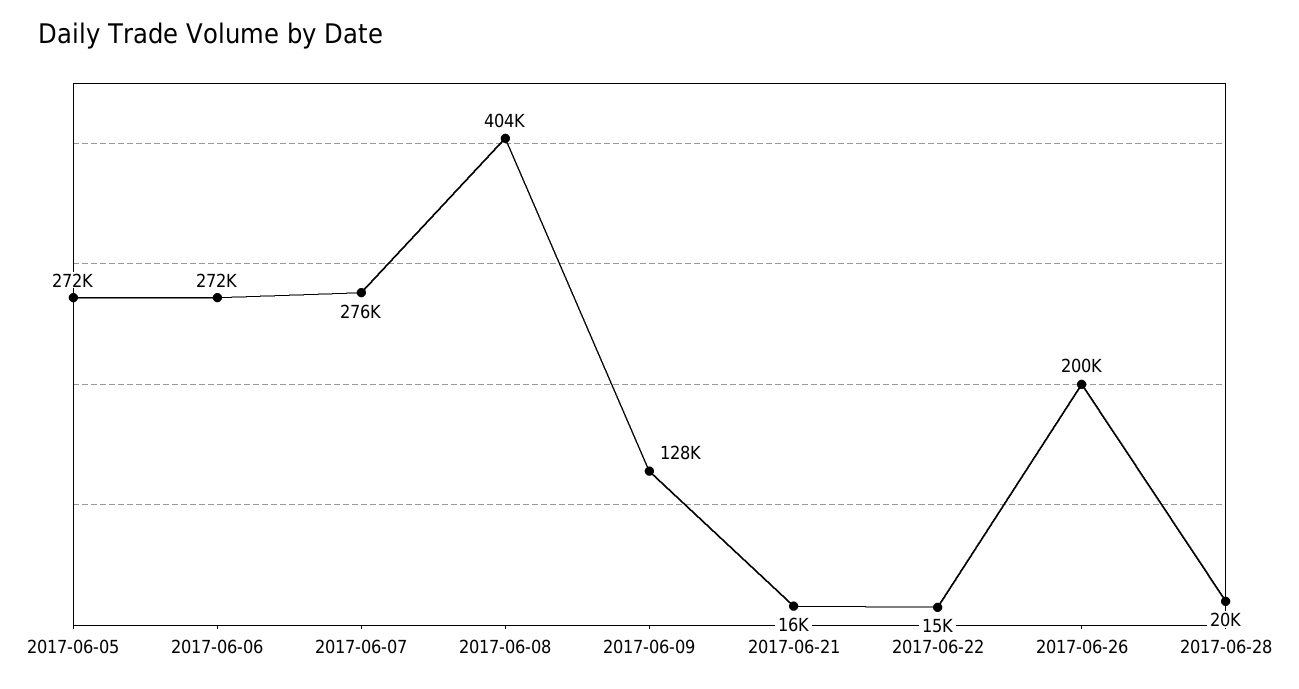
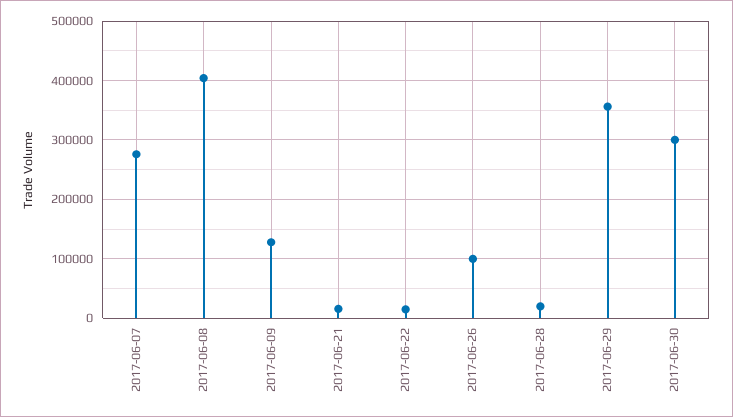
2017-06-05: 272000 -> none
2017-06-06: 272000 -> none
2017-06-26: 200000 -> 100000
2017-06-29: none -> 360000
2017-06-30: none -> 300000

